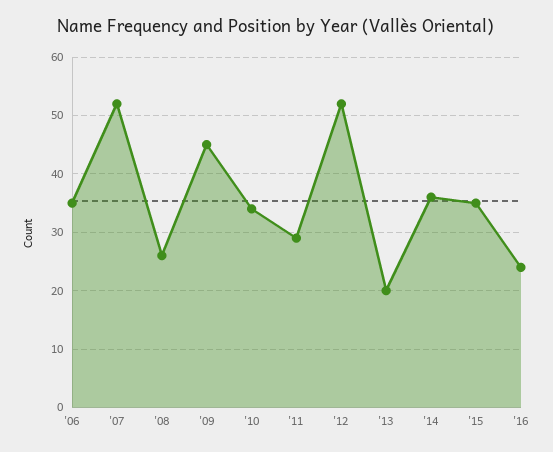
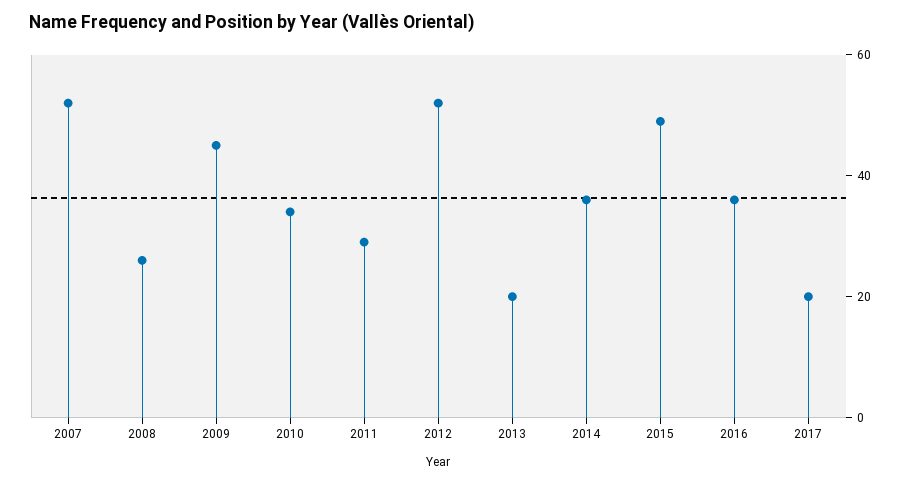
'06: 35 -> none
'15: 35 -> 50
'16: 25 -> 35
2017: none -> 20

